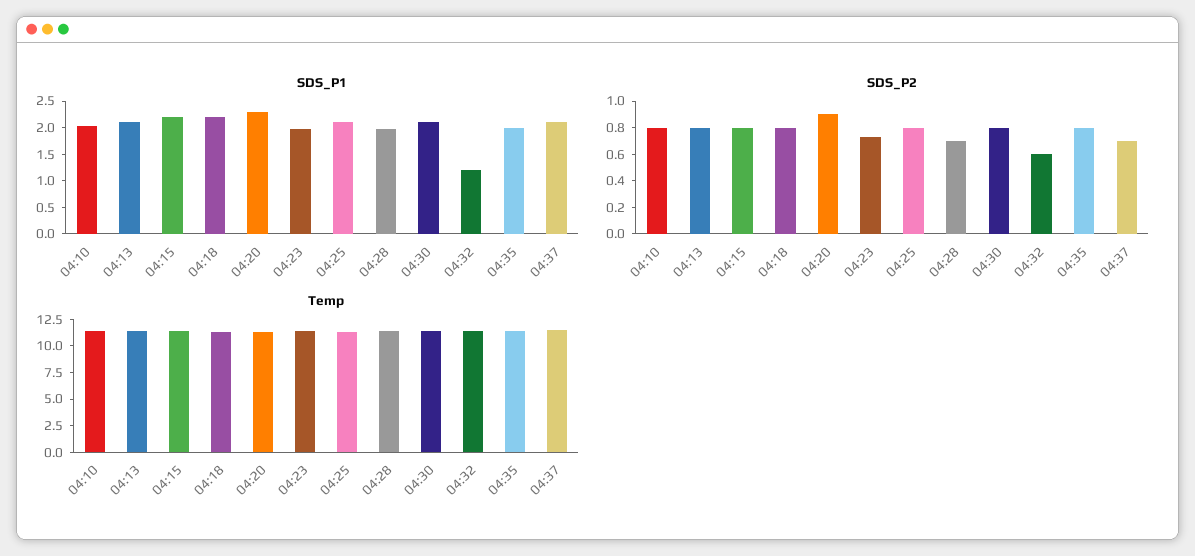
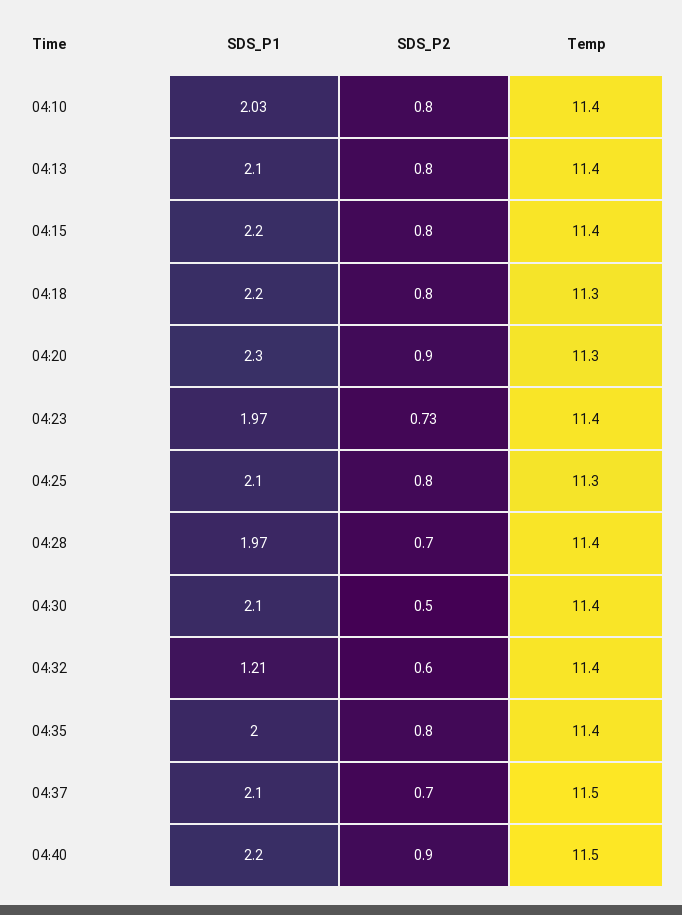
SDS_P2, 04:30: 0.8 -> 0.5
SDS_P1, 04:40: none -> 2.2
SDS_P2, 04:40: none -> 0.9
Temp, 04:40: none -> 11.5

